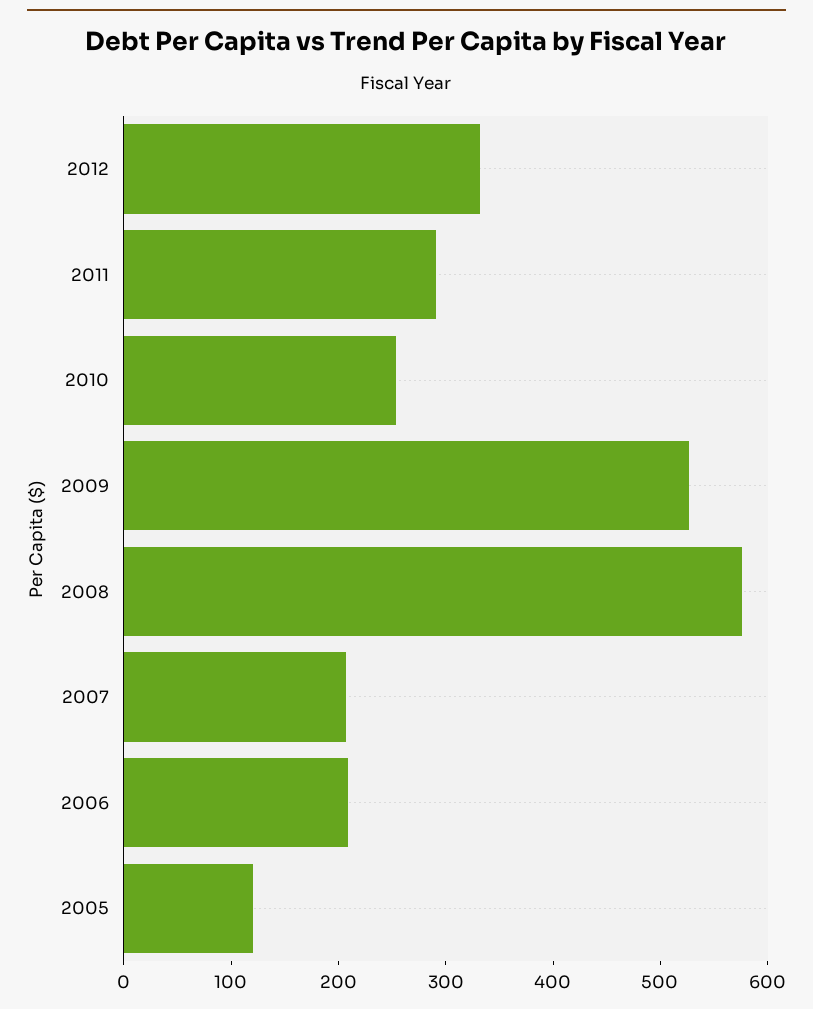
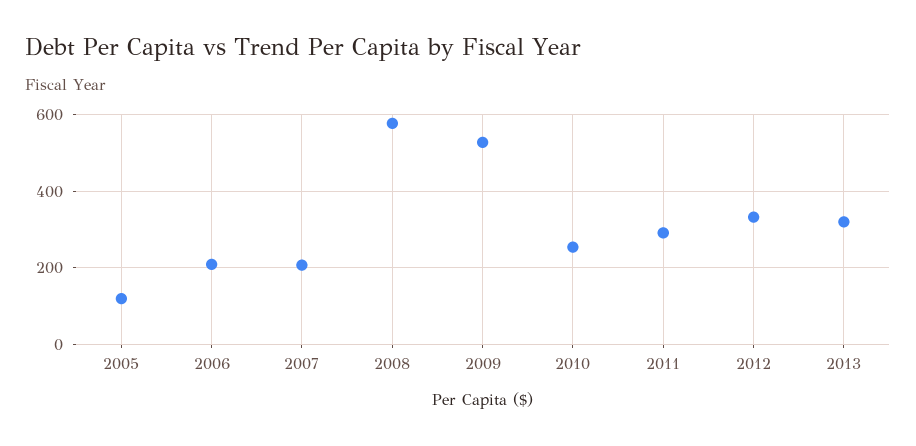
2013: none -> 320

